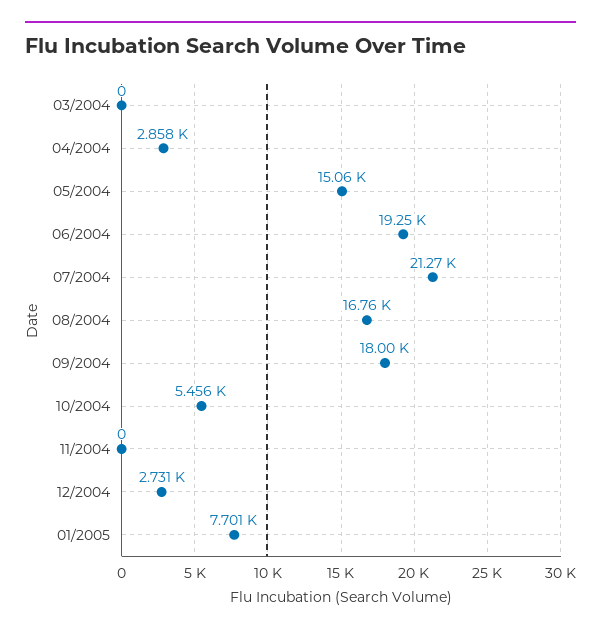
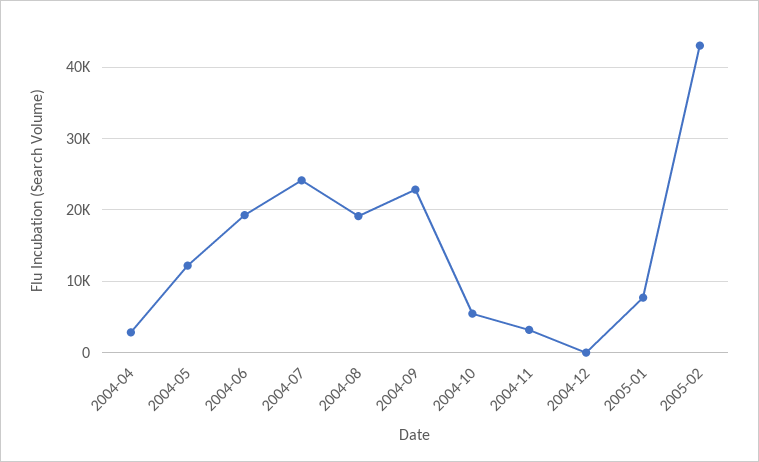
03/2004: 0 -> none
05/2004: 15060 -> 12000
07/2004: 21270 -> 24000
08/2004: 16760 -> 19000
09/2004: 18000 -> 23000
11/2004: 0 -> 3000
12/2004: 2731 -> 0
2005-02: none -> 43000

